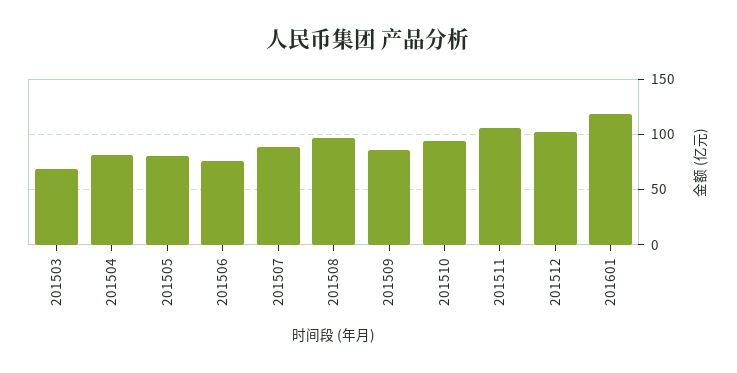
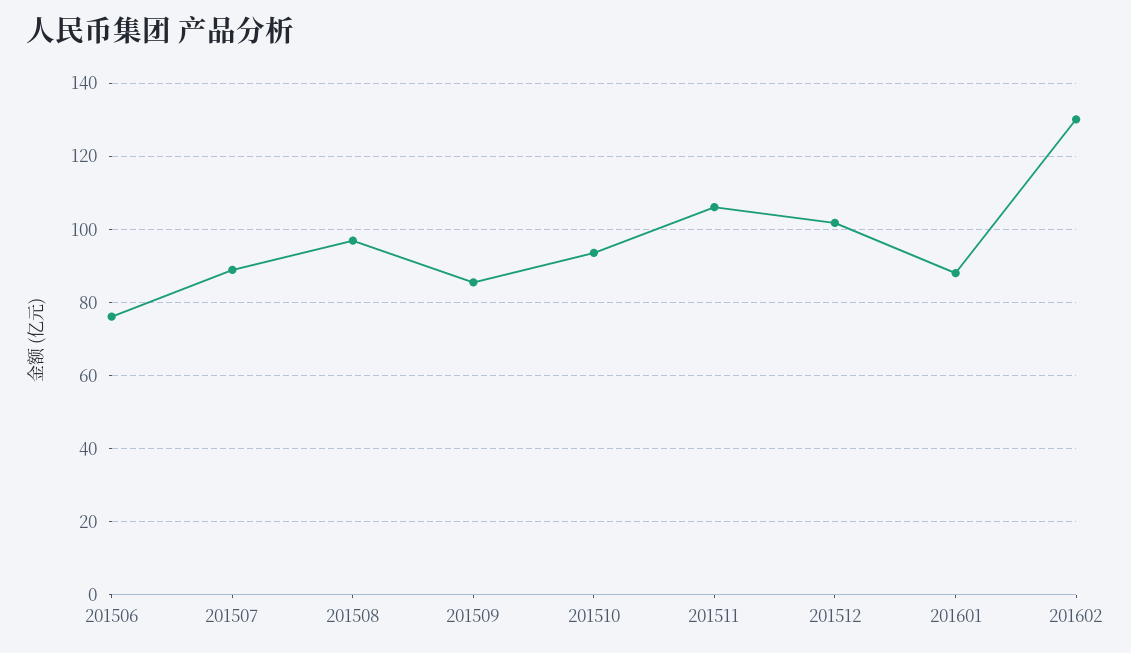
201503: 70 -> none
201504: 80 -> none
201505: 80 -> none
201601: 120 -> 88
201602: none -> 130

